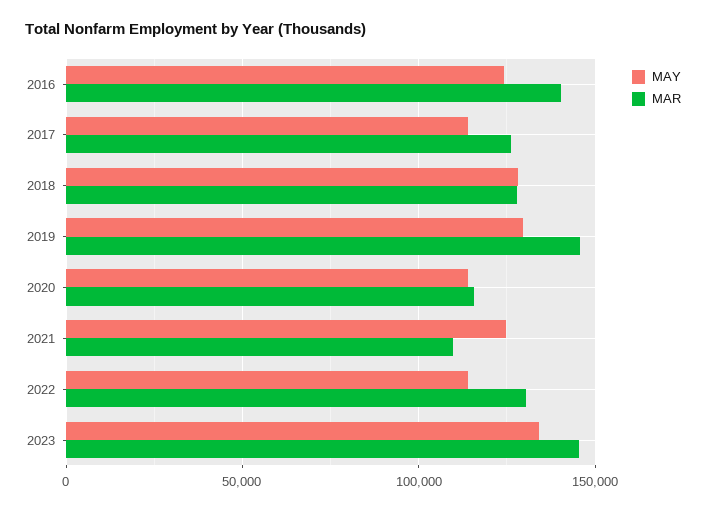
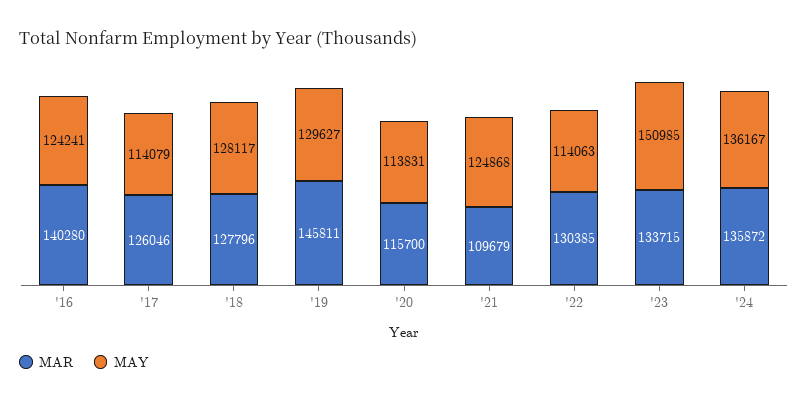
MAY, 2023: 135000 -> 150985
MAR, 2023: 145000 -> 133715
MAR, '24: none -> 135872
MAY, '24: none -> 136167

